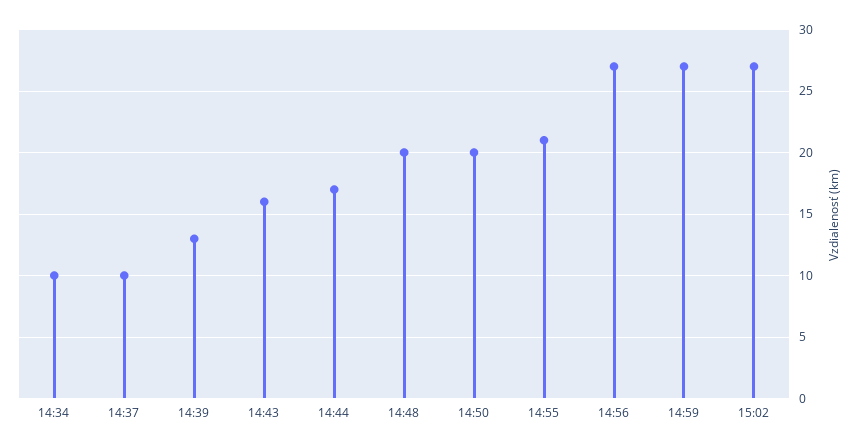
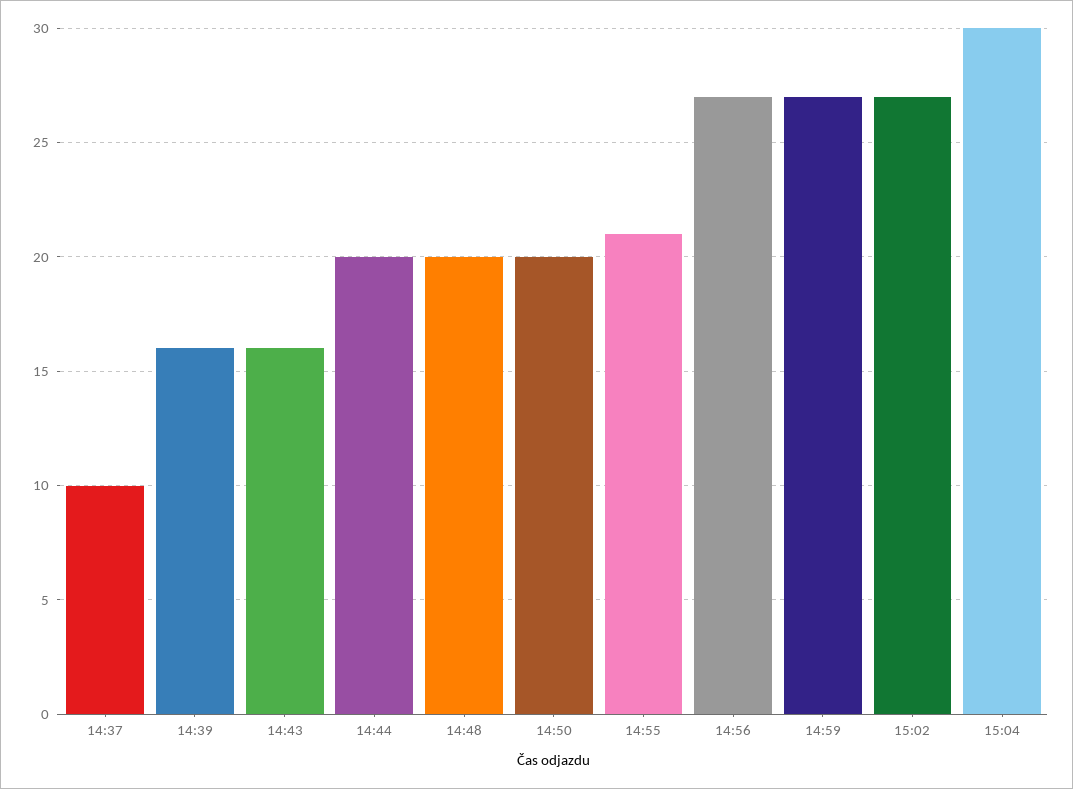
14:34: 10 -> none
14:39: 13 -> 16
14:44: 17 -> 20
15:04: none -> 30

